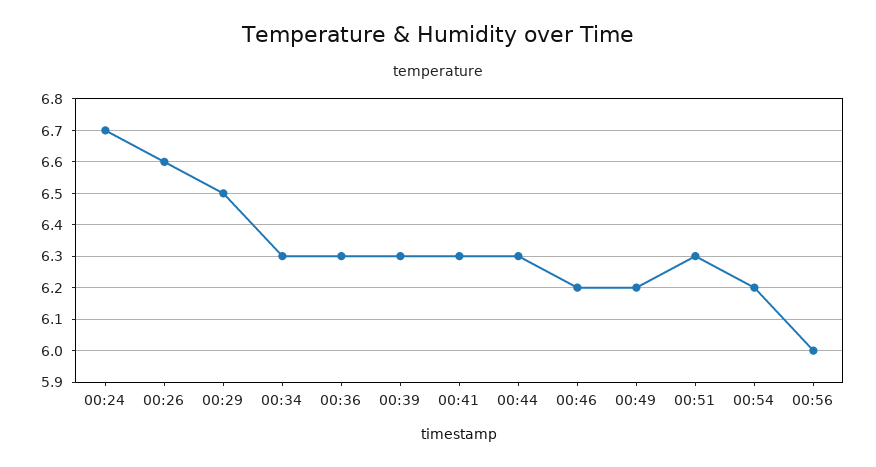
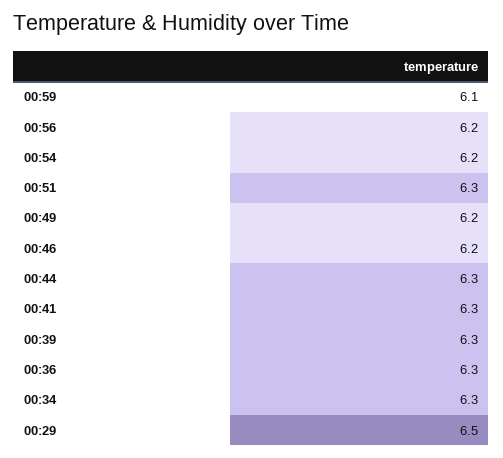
00:24: 6.7 -> none
00:26: 6.6 -> none
00:56: 6 -> 6.2
00:59: none -> 6.1

